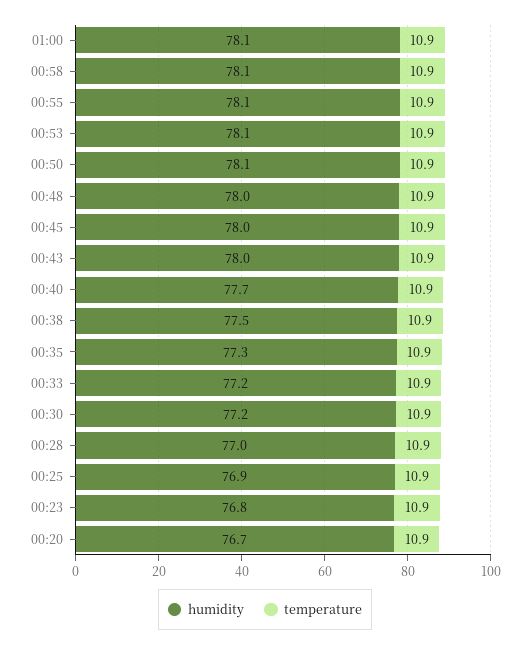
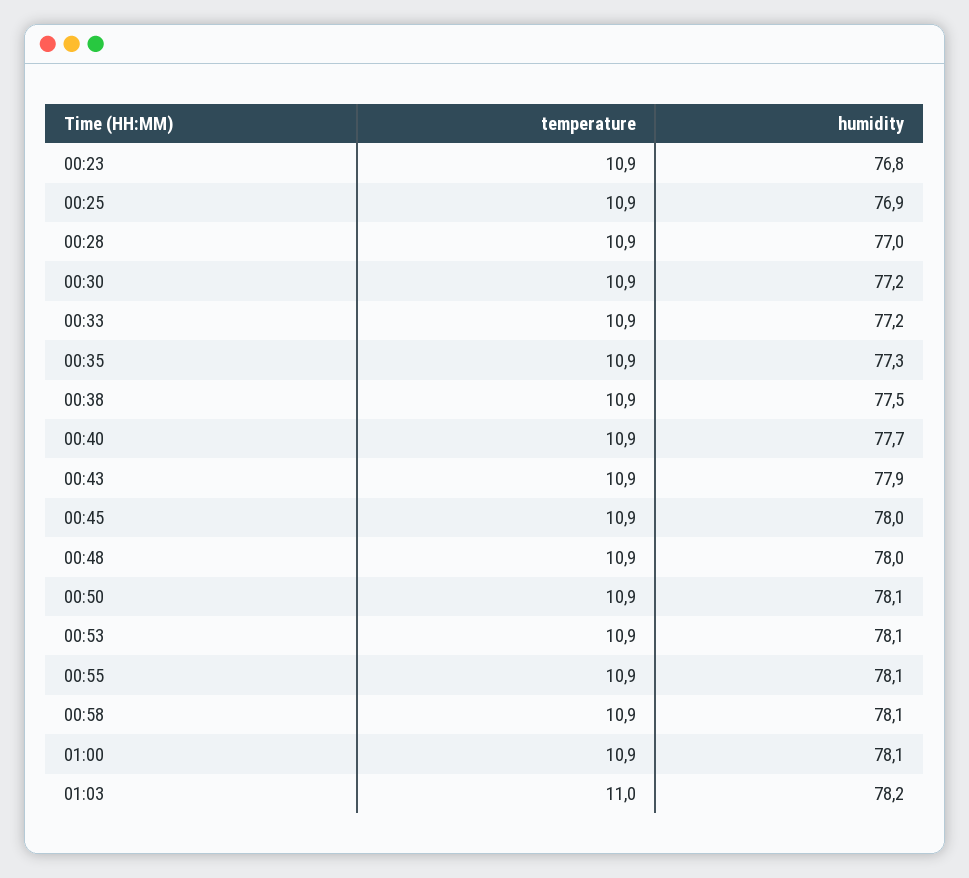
humidity, 00:43: 78 -> 77.9
humidity, 00:20: 76.7 -> none
temperature, 00:20: 10.9 -> none
temperature, 01:03: none -> 11
humidity, 01:03: none -> 78.2

